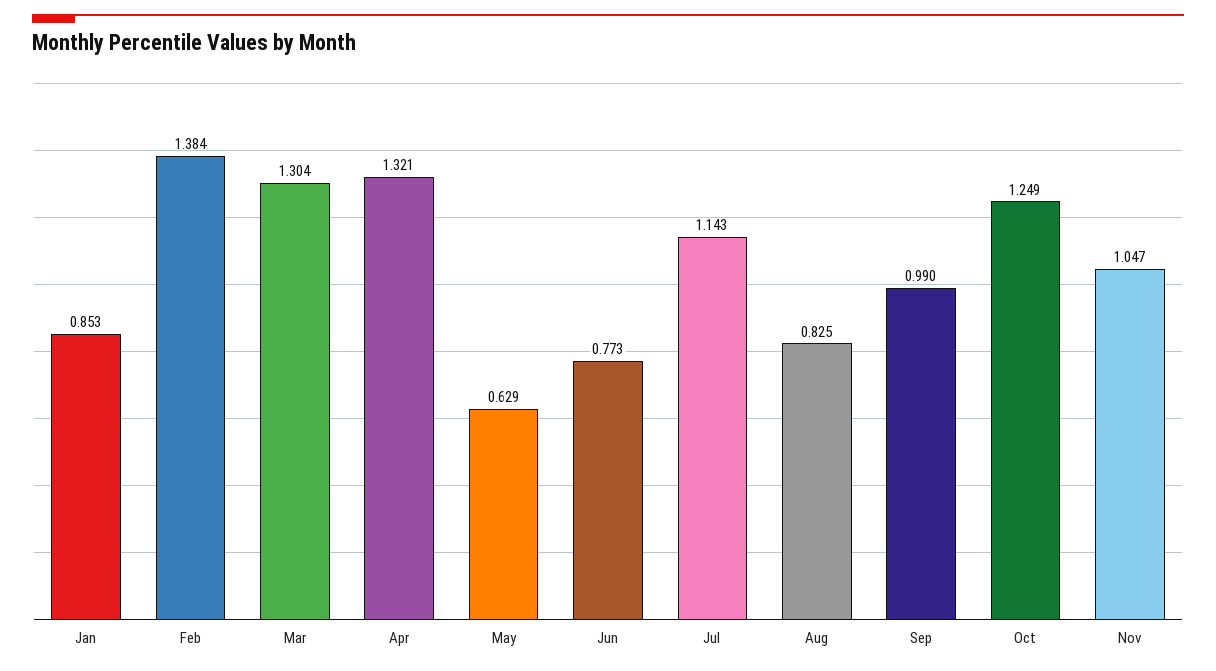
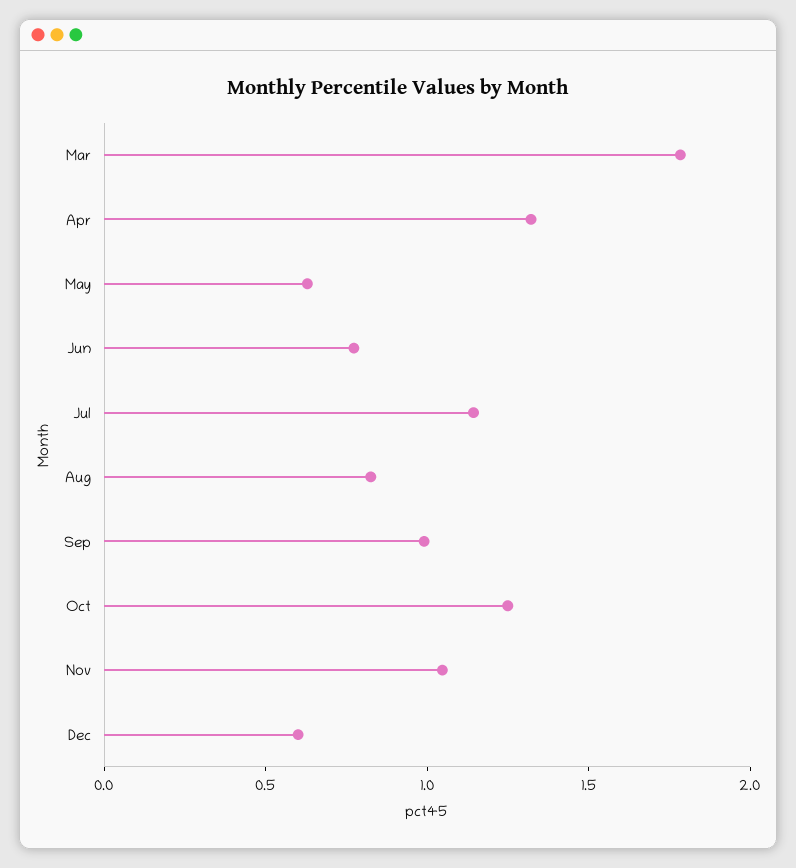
Jan: 0.853 -> none
Feb: 1.384 -> none
Mar: 1.304 -> 1.8
Dec: none -> 0.6

